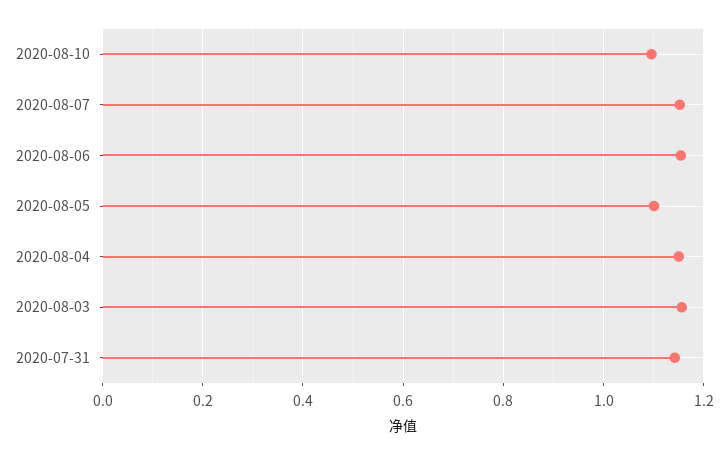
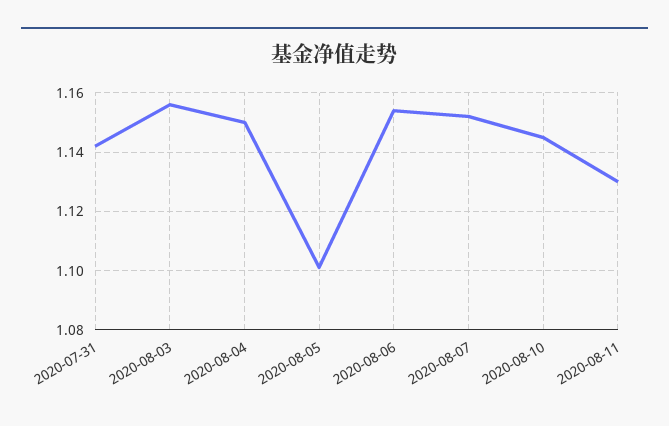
2020-08-10: 1.1 -> 1.145
2020-08-11: none -> 1.13

